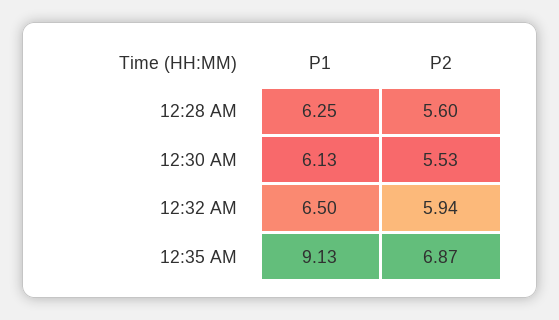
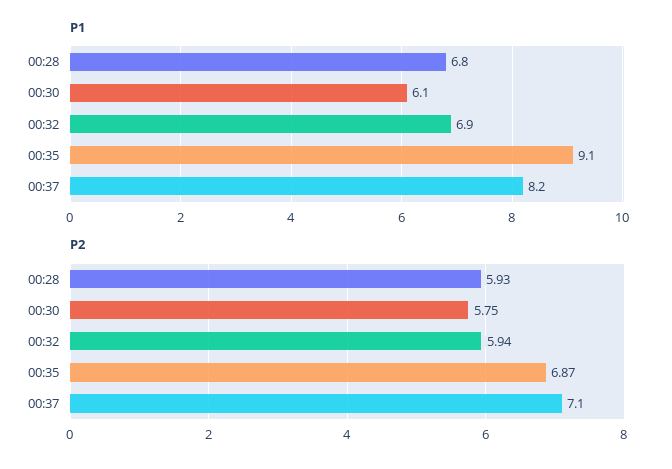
P1, 12:28 AM: 6.25 -> 6.8
P2, 12:28 AM: 5.6 -> 5.93
P2, 12:30 AM: 5.53 -> 5.75
P1, 12:32 AM: 6.5 -> 6.9
P1, 00:37: none -> 8.2
P2, 00:37: none -> 7.1

